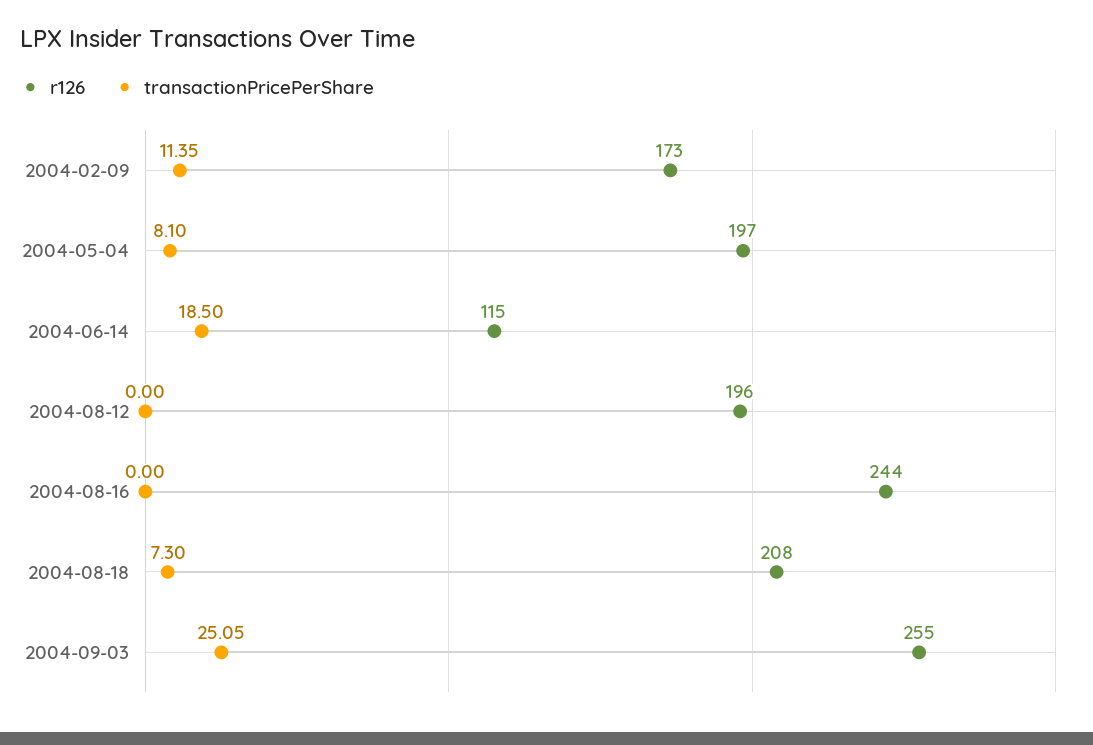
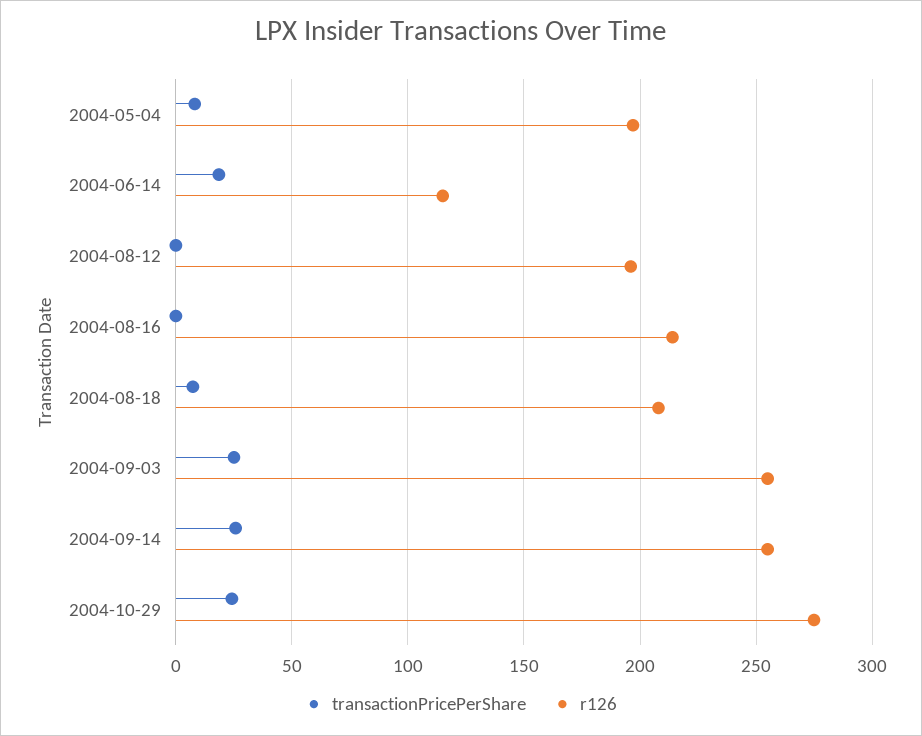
r126, 2004-02-09: 173 -> none
transactionPricePerShare, 2004-02-09: 11.35 -> none
r126, 2004-08-16: 244 -> 215
transactionPricePerShare, 2004-09-14: none -> 25
r126, 2004-09-14: none -> 255
transactionPricePerShare, 2004-10-29: none -> 25
r126, 2004-10-29: none -> 275

